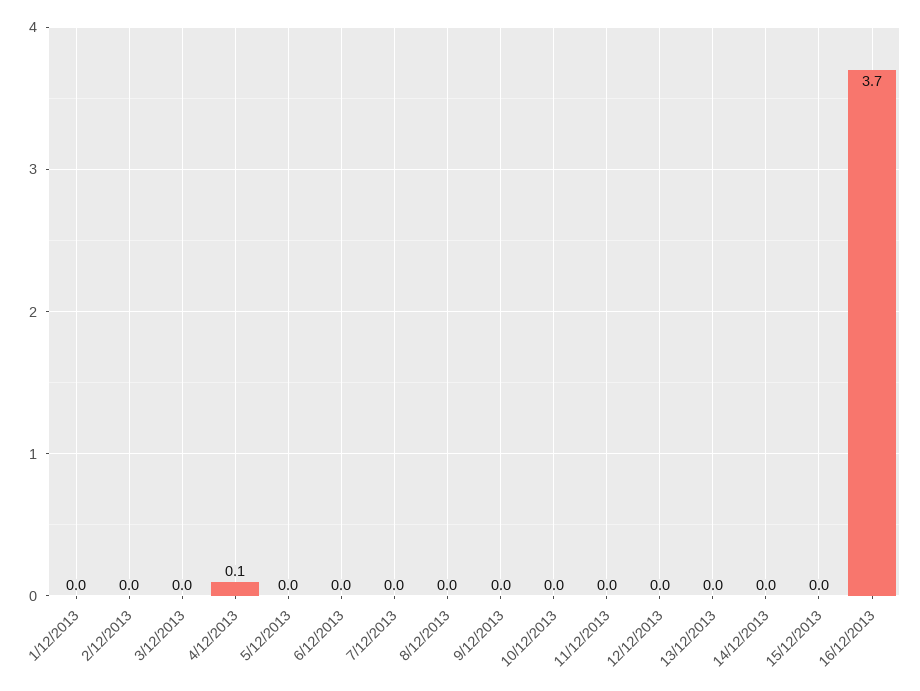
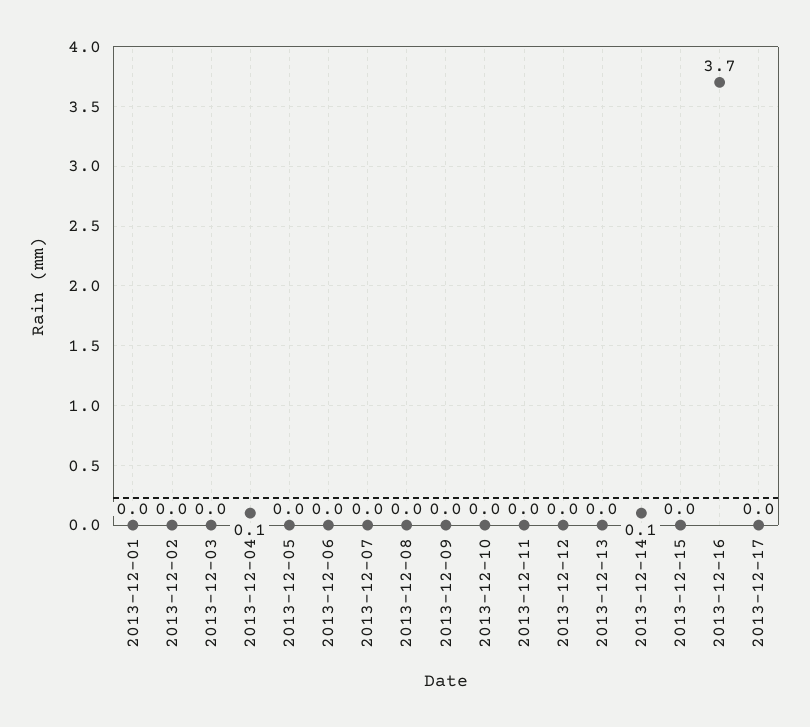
14/12/2013: 0 -> 0.1
2013-12-17: none -> 0

